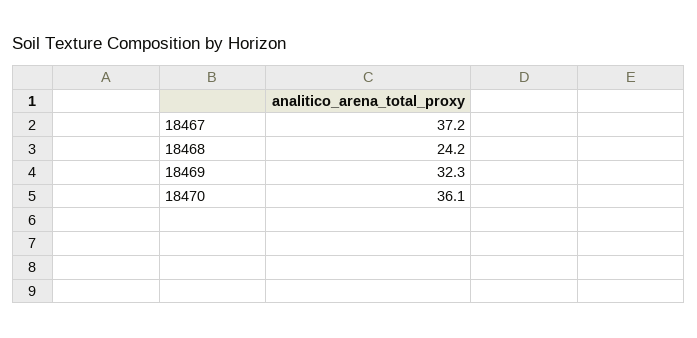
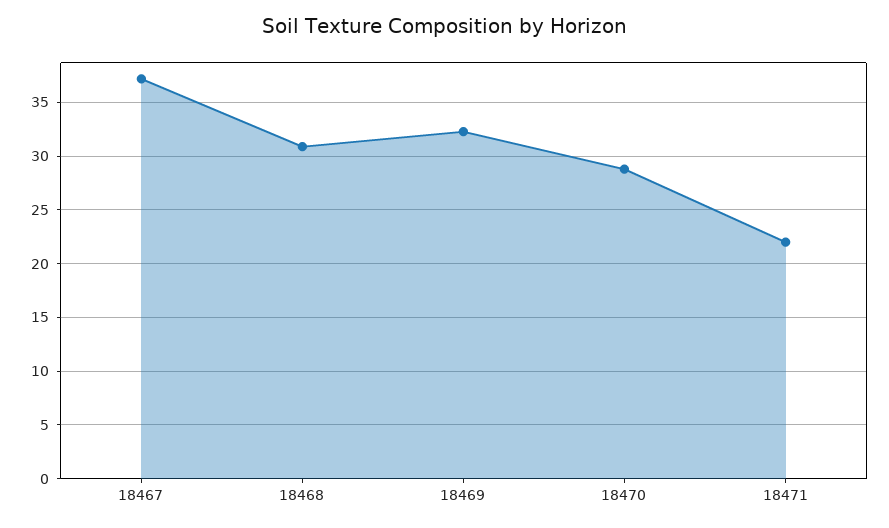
18468: 24.2 -> 31
18470: 36.1 -> 29
18471: none -> 22

